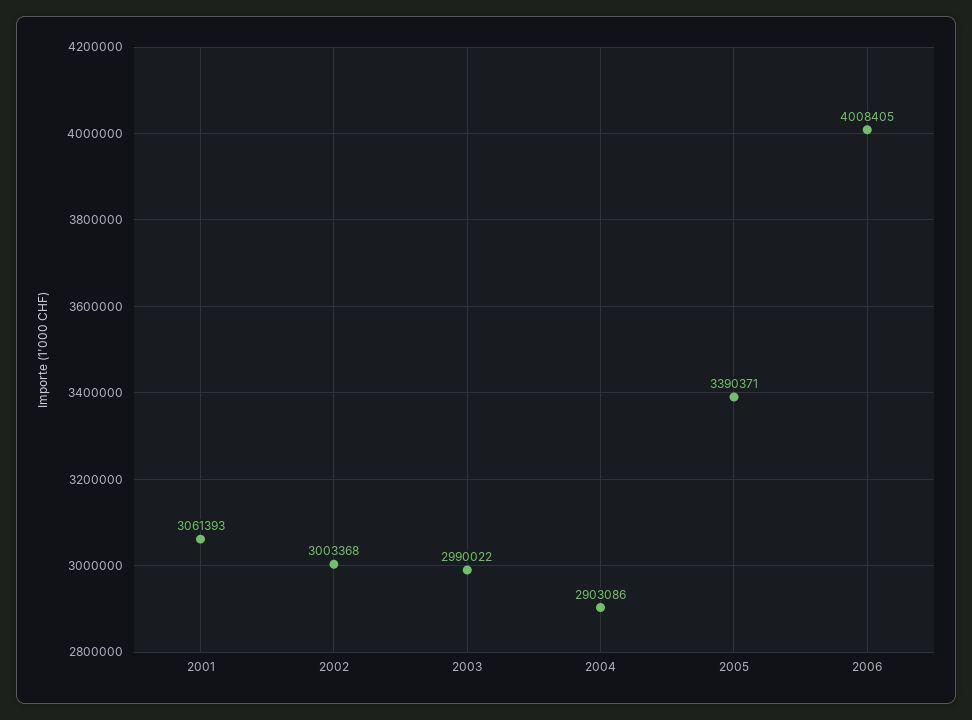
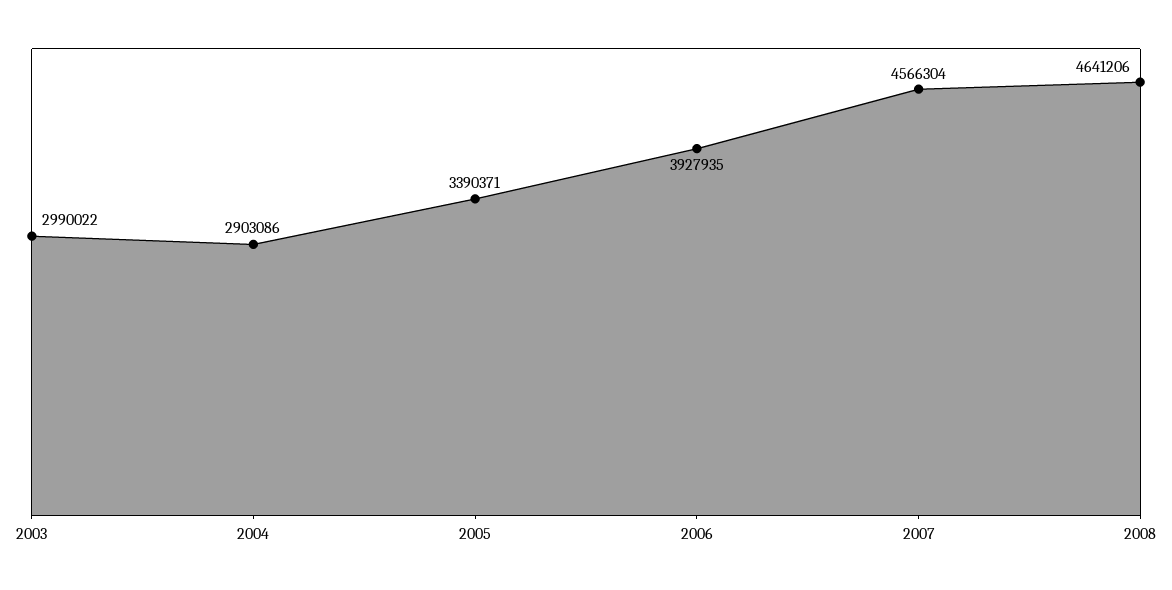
2001: 3061393 -> none
2002: 3003368 -> none
2006: 4008405 -> 3927935
2007: none -> 4566304
2008: none -> 4641206

